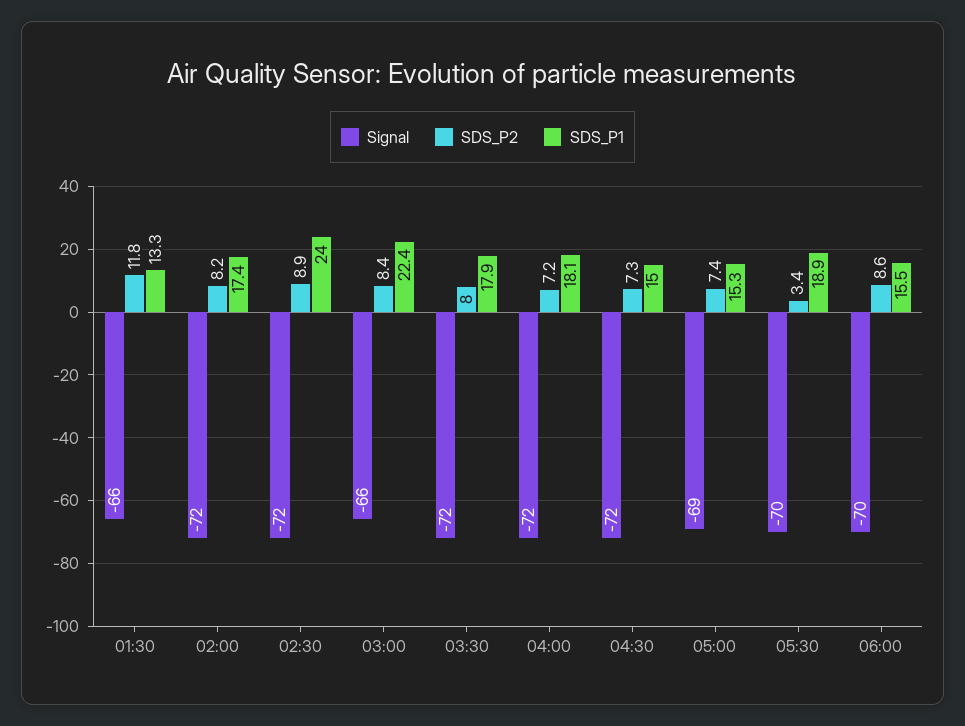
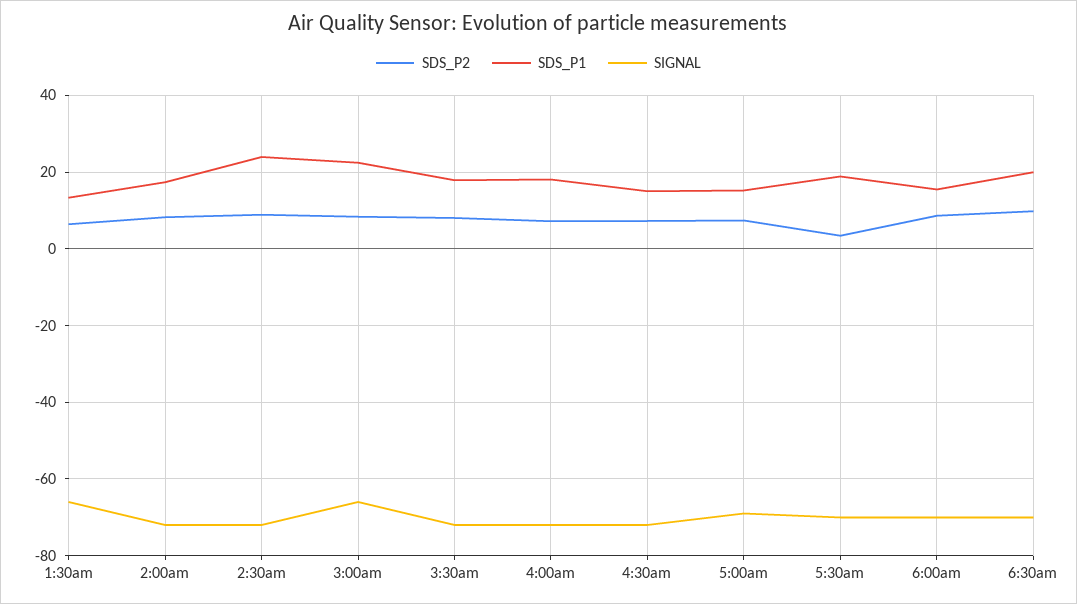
SDS_P2, 01:30: 11.8 -> 6
SDS_P2, 6:30am: none -> 10
SDS_P1, 6:30am: none -> 20
Signal, 6:30am: none -> -70

